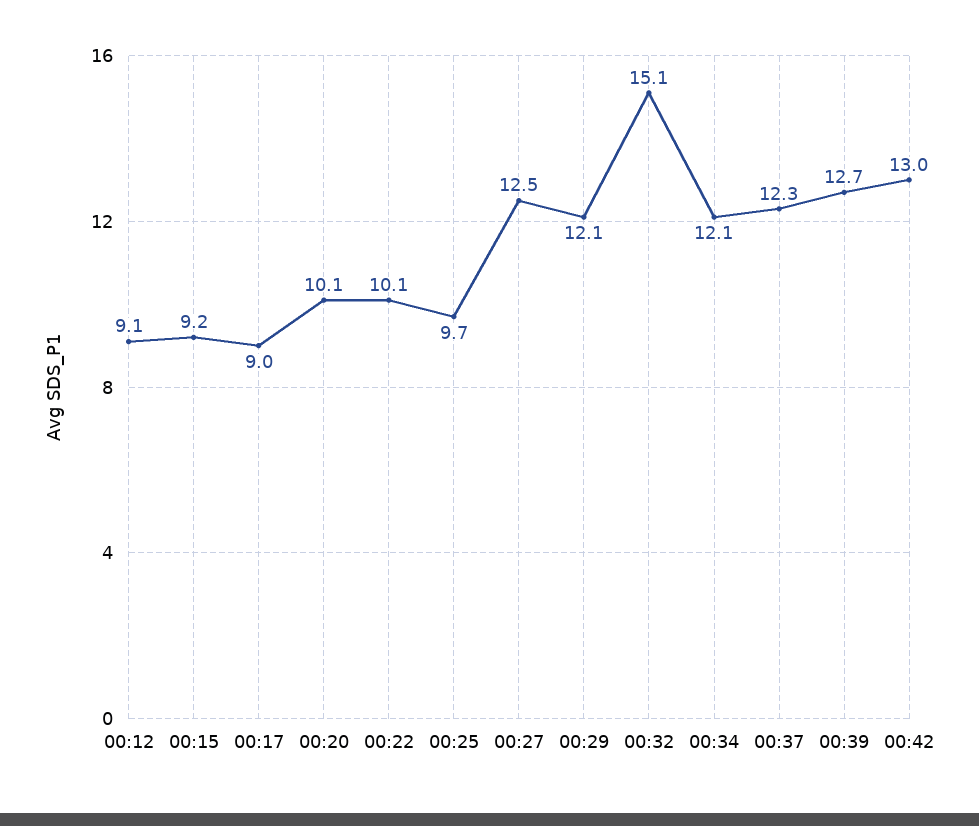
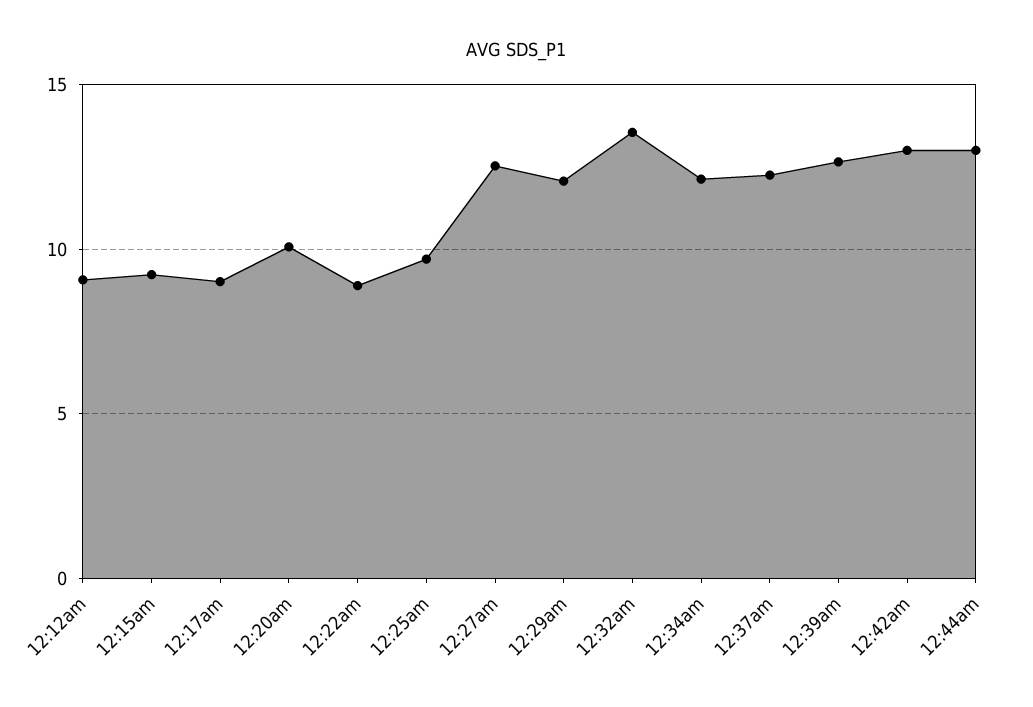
00:22: 10.1 -> 9
00:32: 15.1 -> 13.5
12:44am: none -> 13

